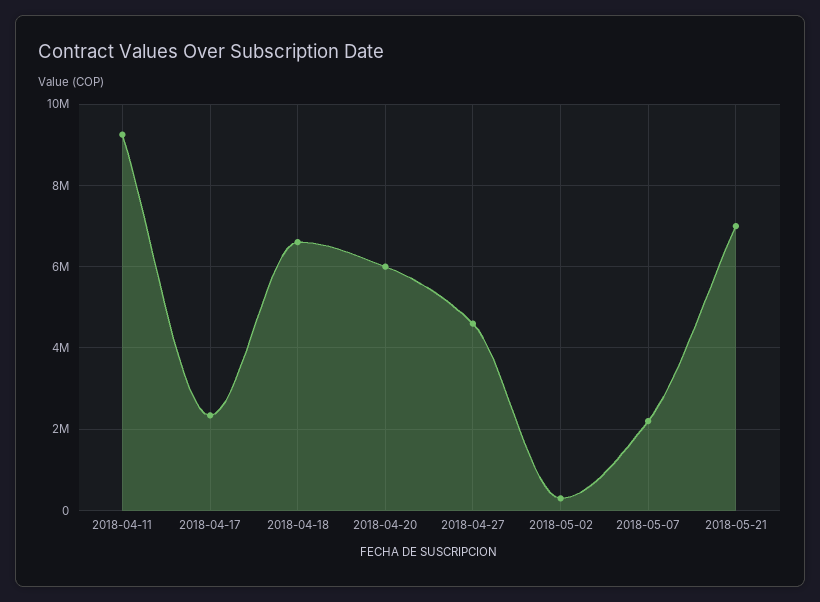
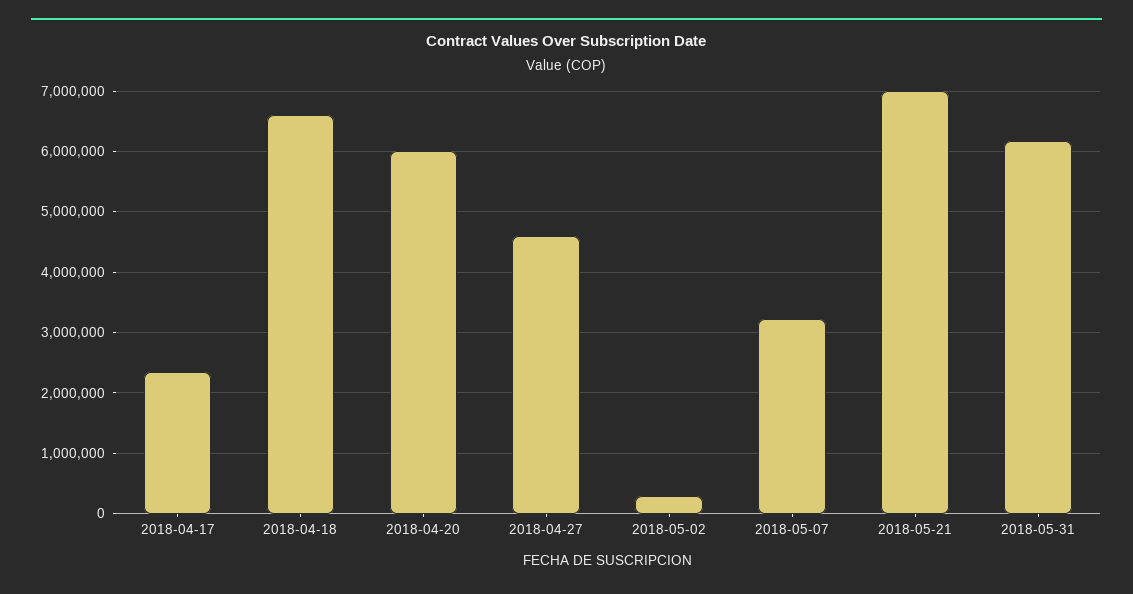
2018-04-11: 9200000 -> none
2018-05-07: 2200000 -> 3200000
2018-05-31: none -> 6200000

